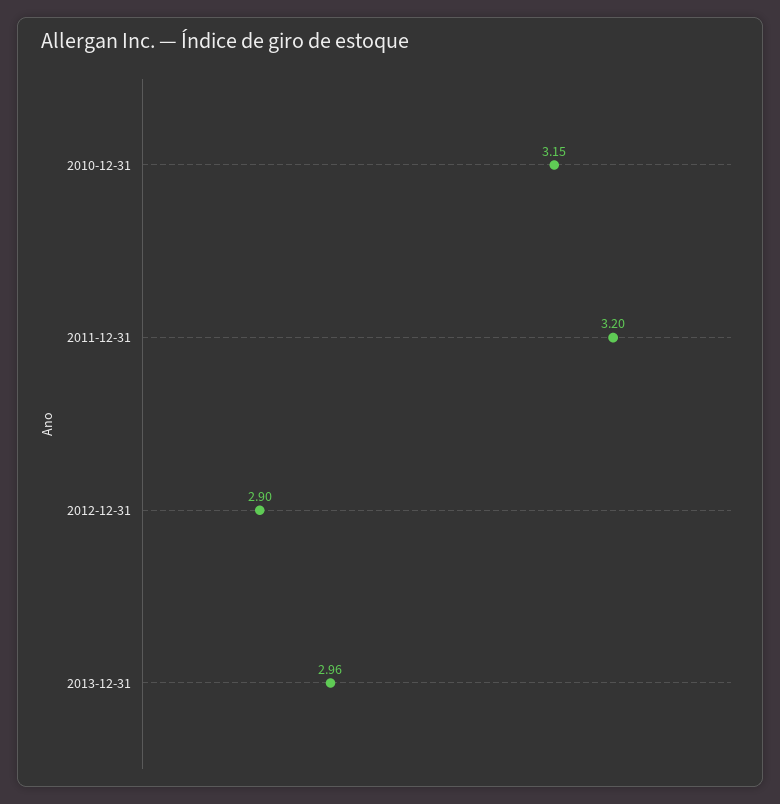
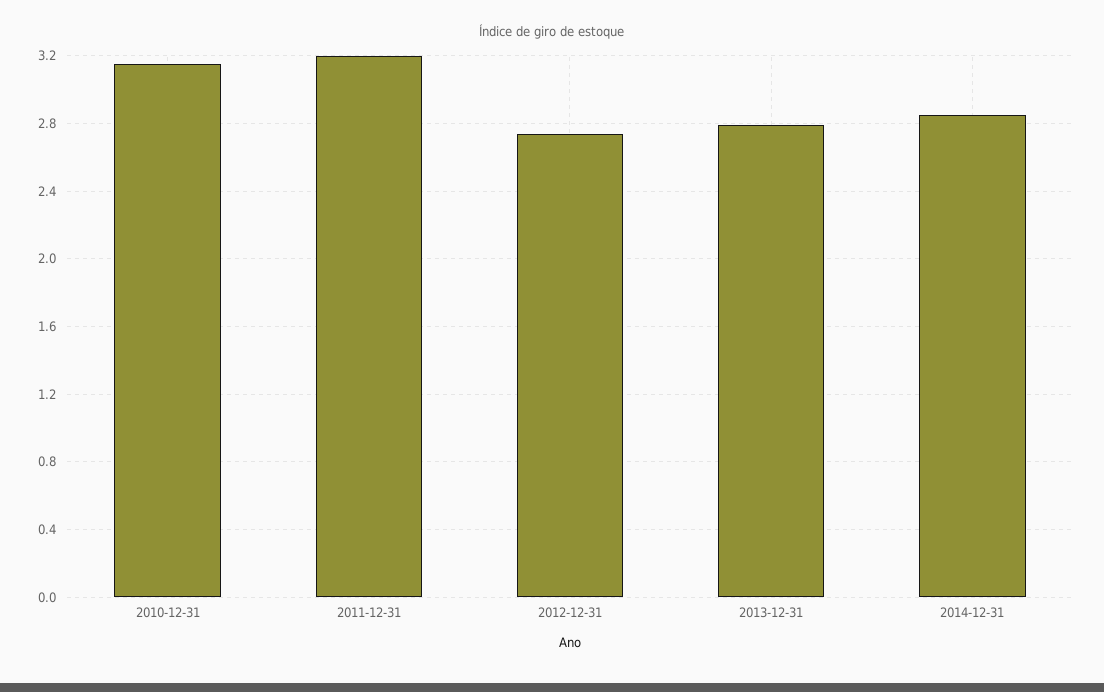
2012-12-31: 2.9 -> 2.75
2013-12-31: 2.96 -> 2.8
2014-12-31: none -> 2.85

